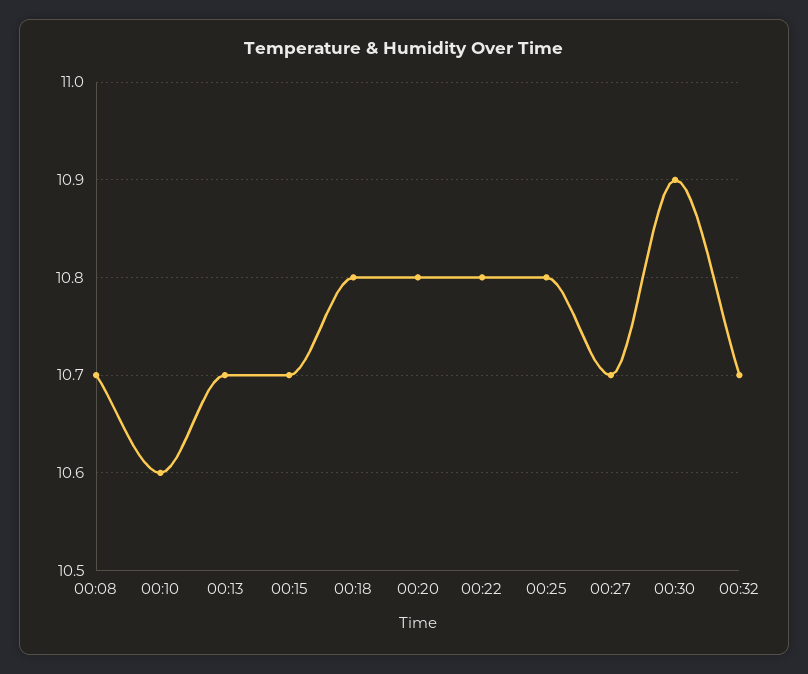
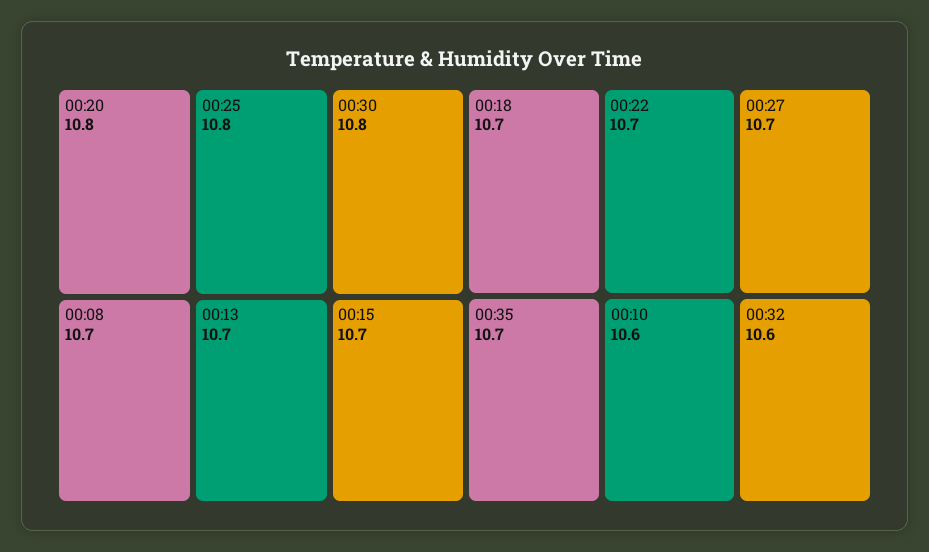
00:18: 10.8 -> 10.7
00:22: 10.8 -> 10.7
00:30: 10.9 -> 10.8
00:32: 10.7 -> 10.6
00:35: none -> 10.7

